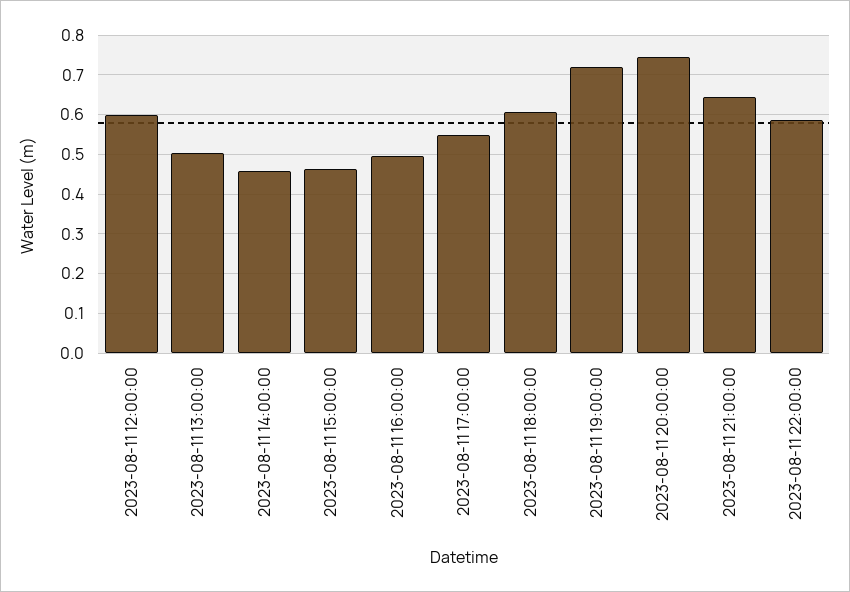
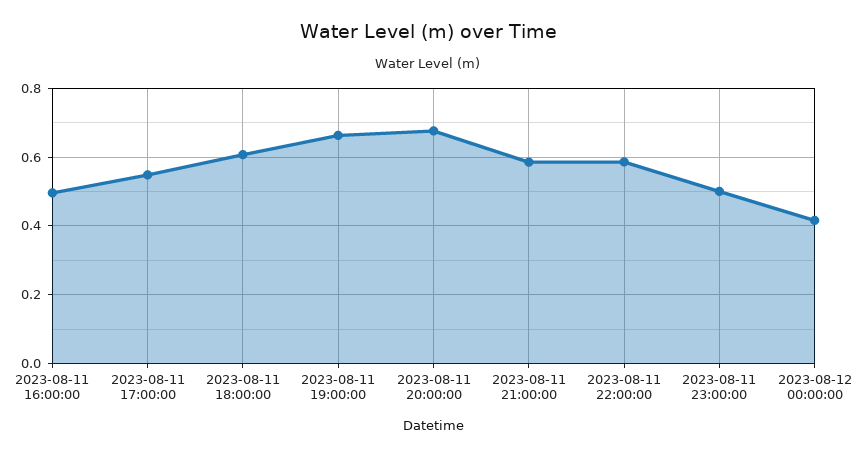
2023-08-11 12:00:00: 0.6 -> none
2023-08-11 13:00:00: 0.5 -> none
2023-08-11 14:00:00: 0.46 -> none
2023-08-11 15:00:00: 0.46 -> none
2023-08-11 19:00:00: 0.72 -> 0.66
2023-08-11 20:00:00: 0.74 -> 0.68
2023-08-11 21:00:00: 0.64 -> 0.58
2023-08-11 23:00:00: none -> 0.5
2023-08-12 00:00:00: none -> 0.42

